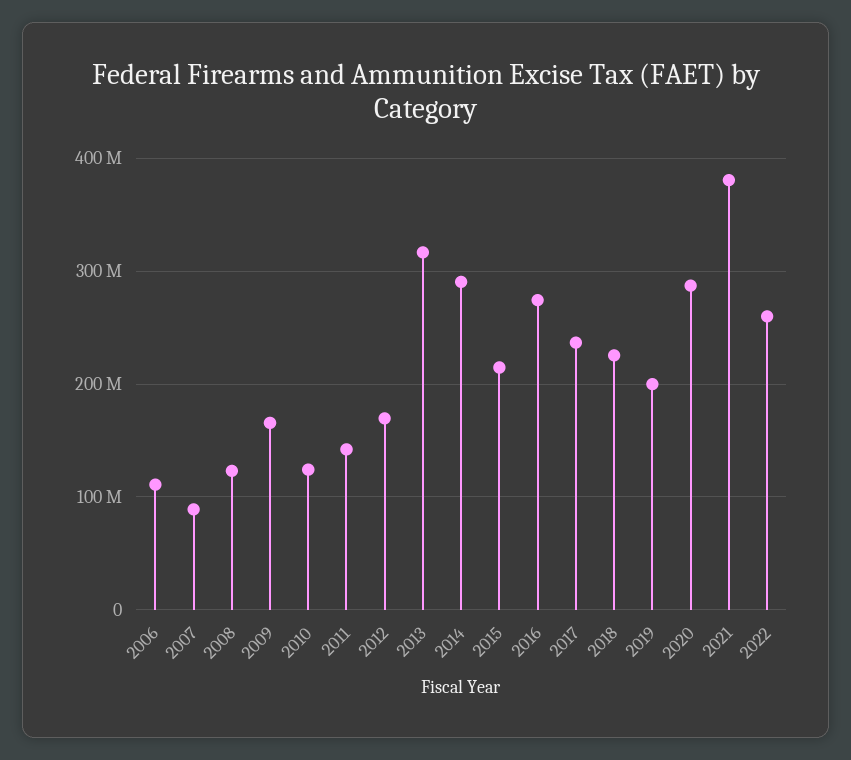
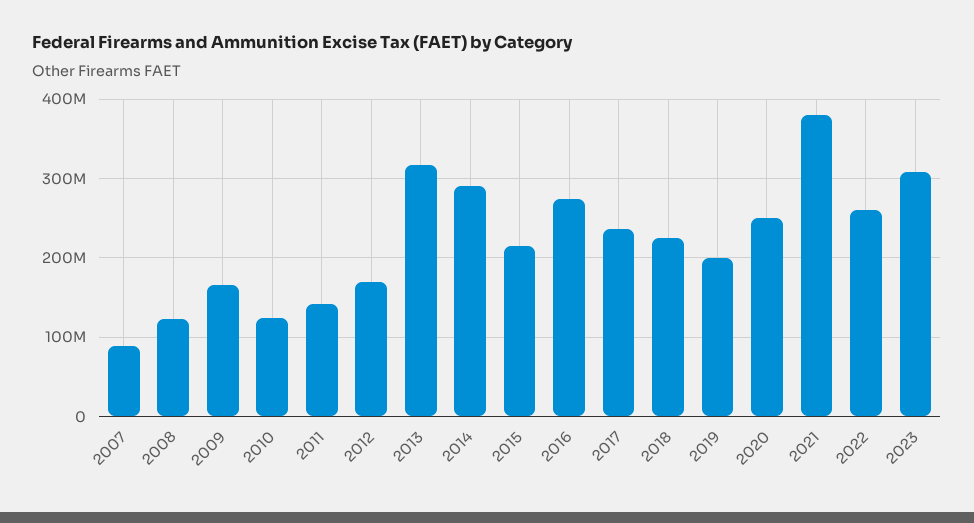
2006: 110000000 -> none
2020: 290000000 -> 250000000
2023: none -> 310000000

